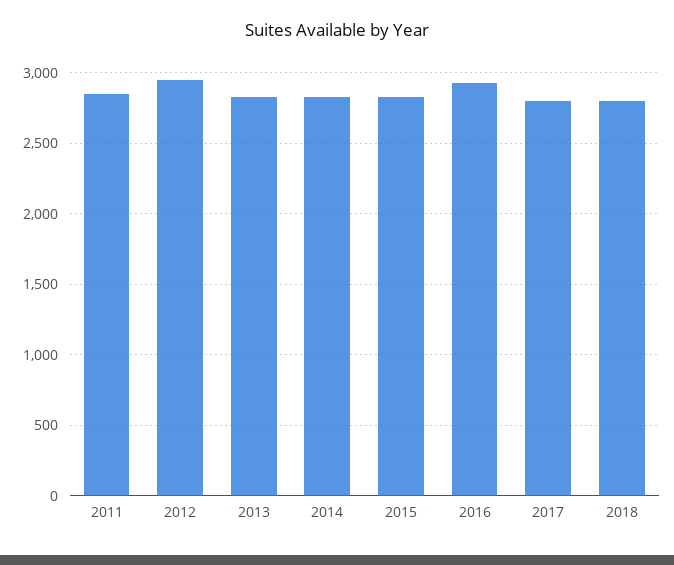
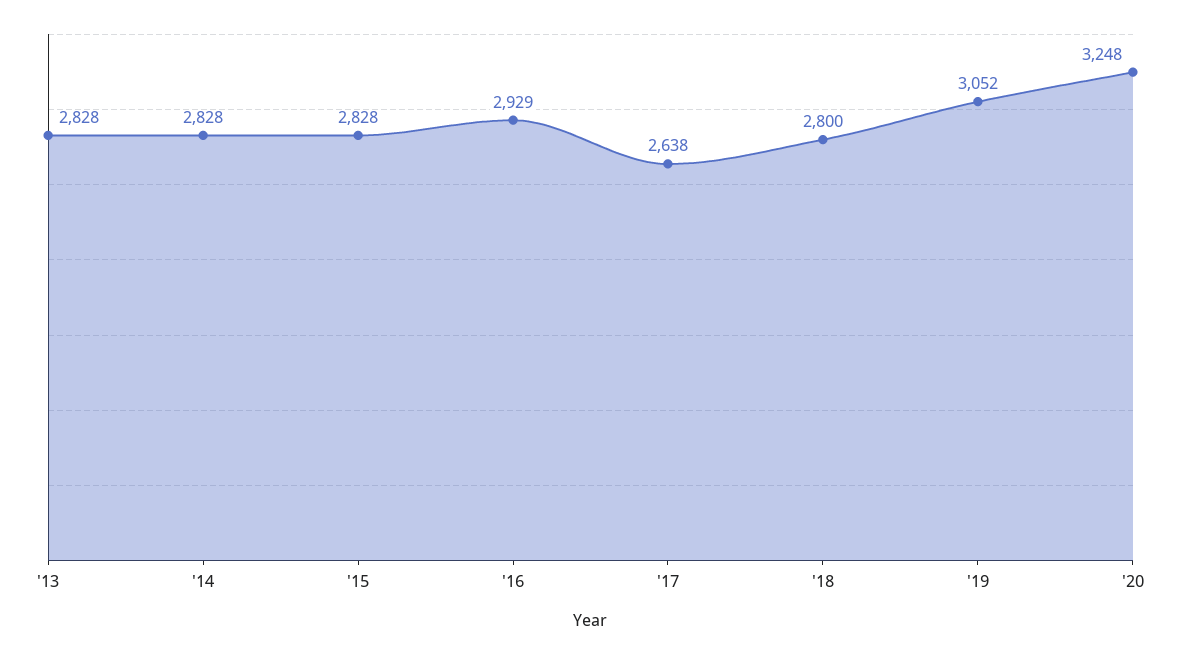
2011: 2850 -> none
2012: 2950 -> none
2017: 2800 -> 2638
'19: none -> 3052
'20: none -> 3248

